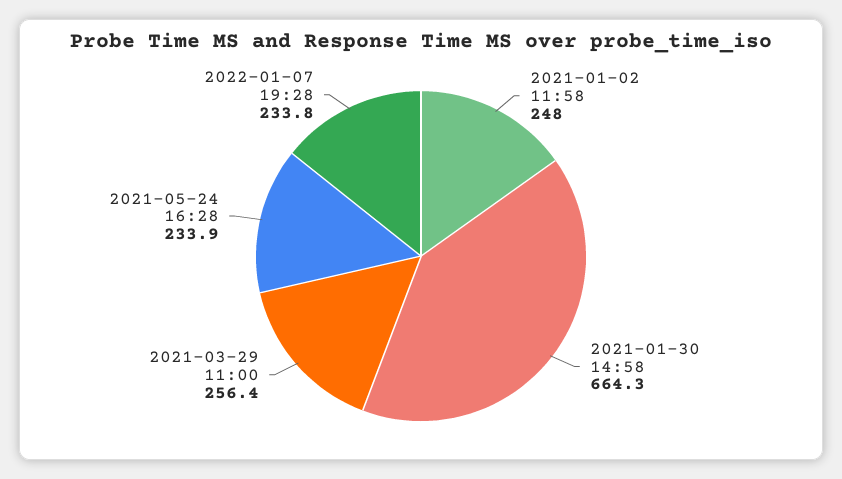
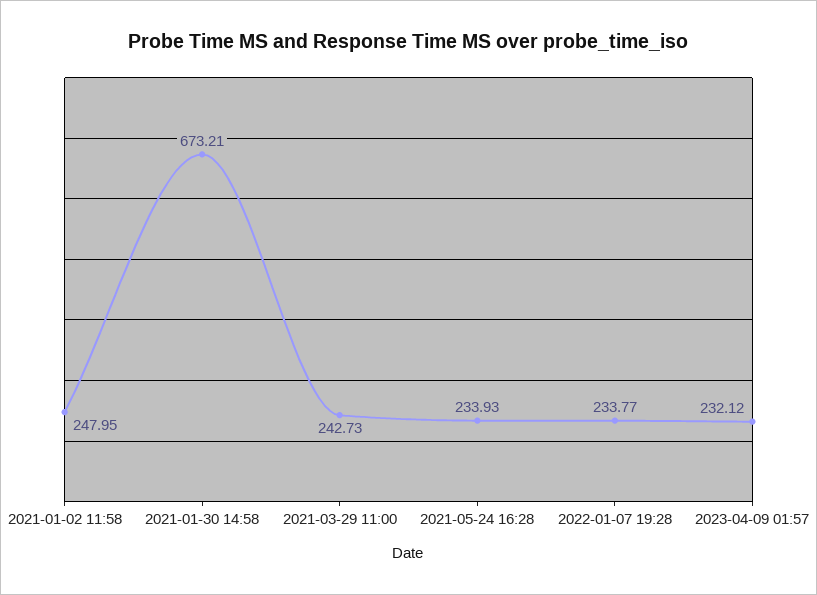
2021-01-30 14:58: 664.3 -> 673.21
2021-03-29 11:00: 256.4 -> 242.73
2023-04-09 01:57: none -> 232.12

